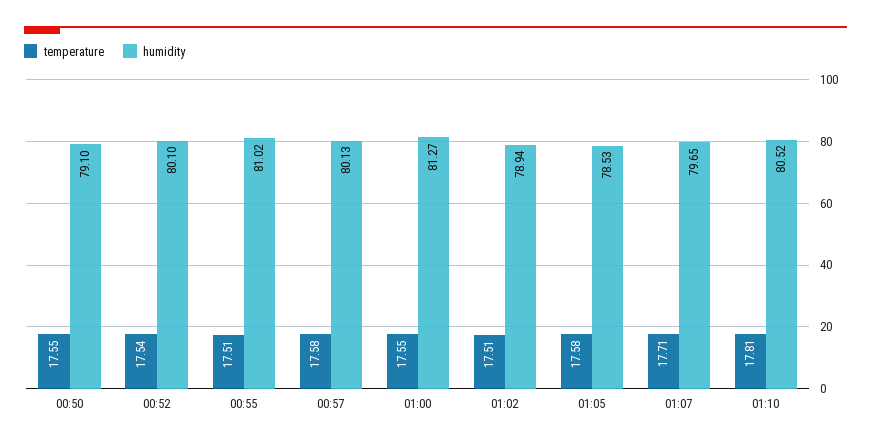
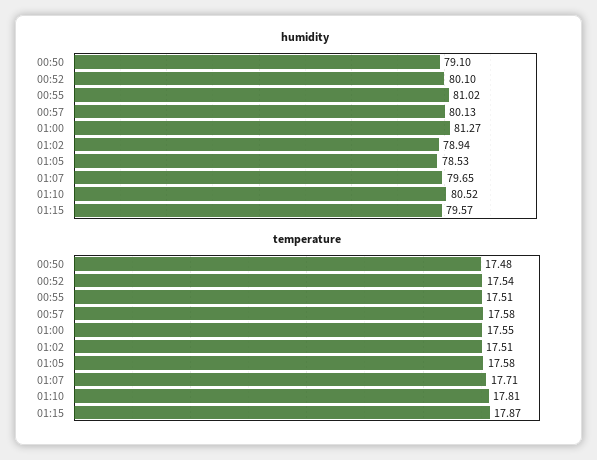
temperature, 00:50: 17.55 -> 17.48
humidity, 01:15: none -> 79.57
temperature, 01:15: none -> 17.87

